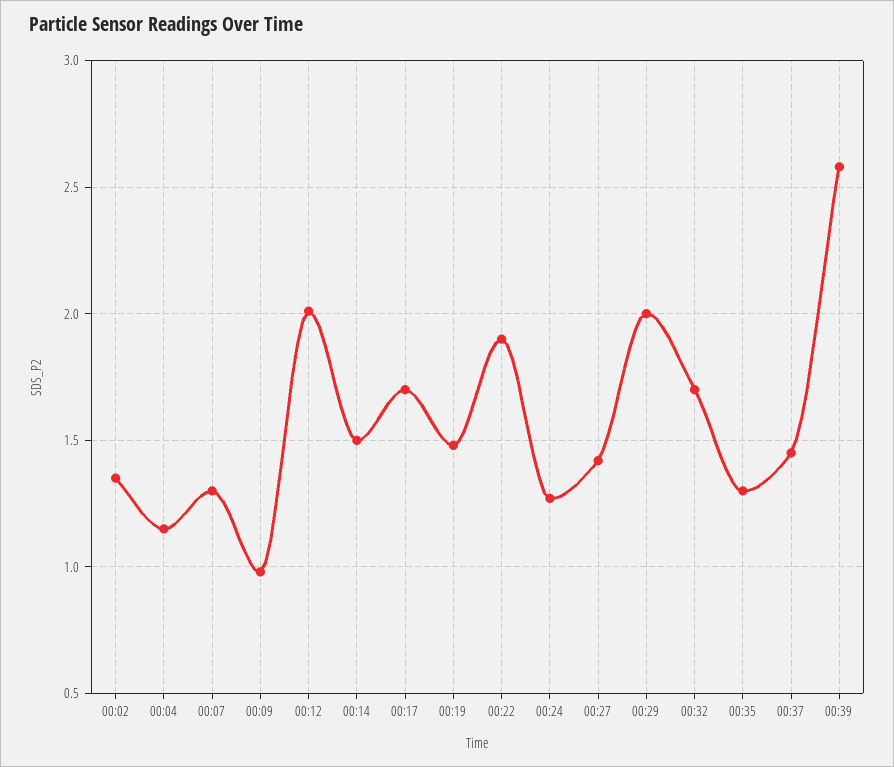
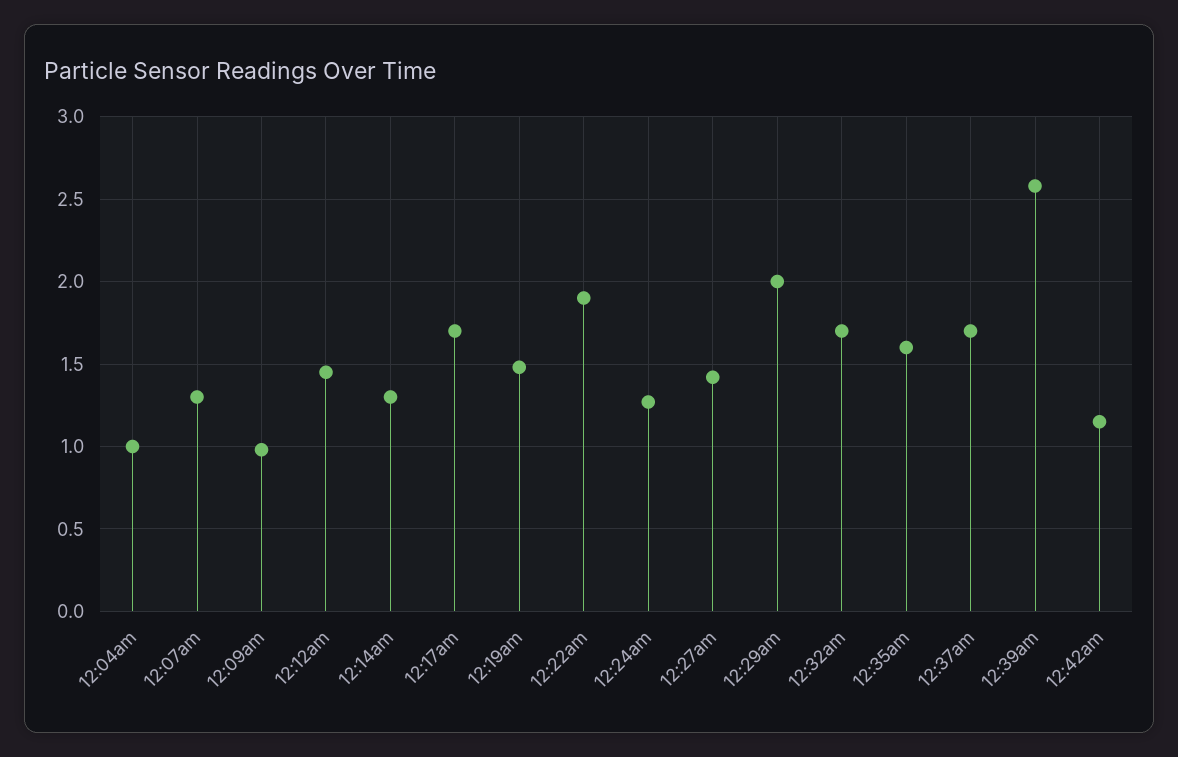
00:02: 1.35 -> none
00:04: 1.15 -> 1
00:12: 2 -> 1.45
00:14: 1.5 -> 1.3
00:35: 1.3 -> 1.6
00:37: 1.45 -> 1.7
12:42am: none -> 1.15

